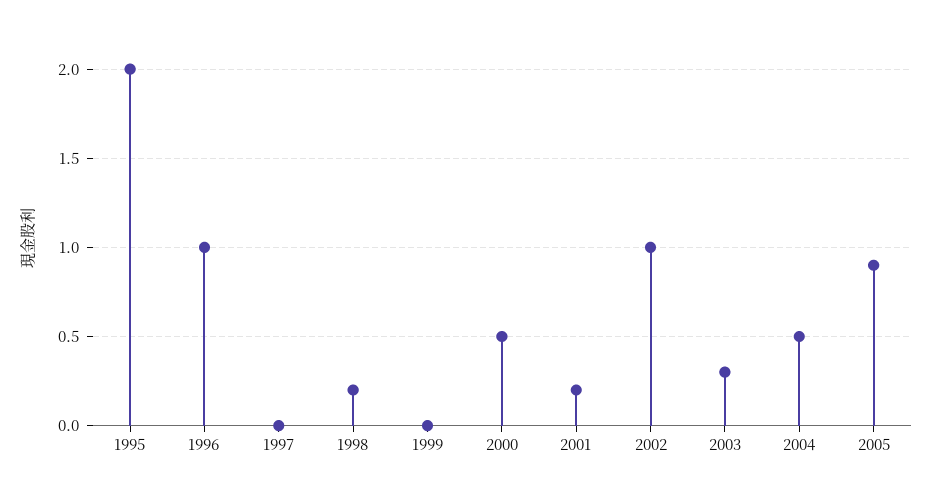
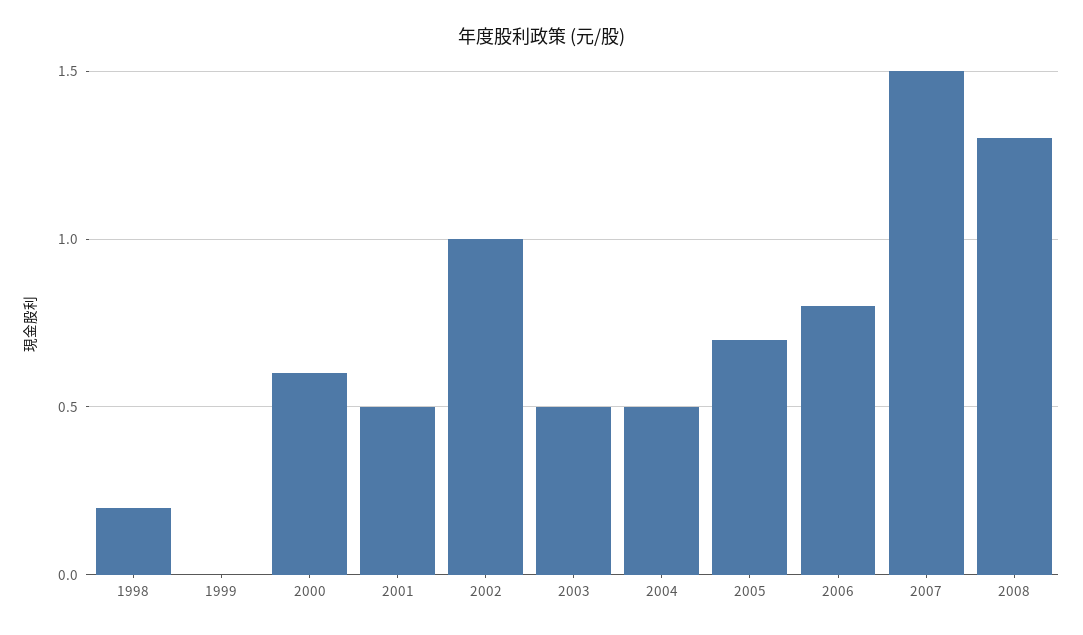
1995: 2 -> none
1996: 1 -> none
1997: 0 -> none
2000: 0.5 -> 0.6
2001: 0.2 -> 0.5
2003: 0.3 -> 0.5
2005: 0.9 -> 0.7
2006: none -> 0.8
2007: none -> 1.5
2008: none -> 1.3

